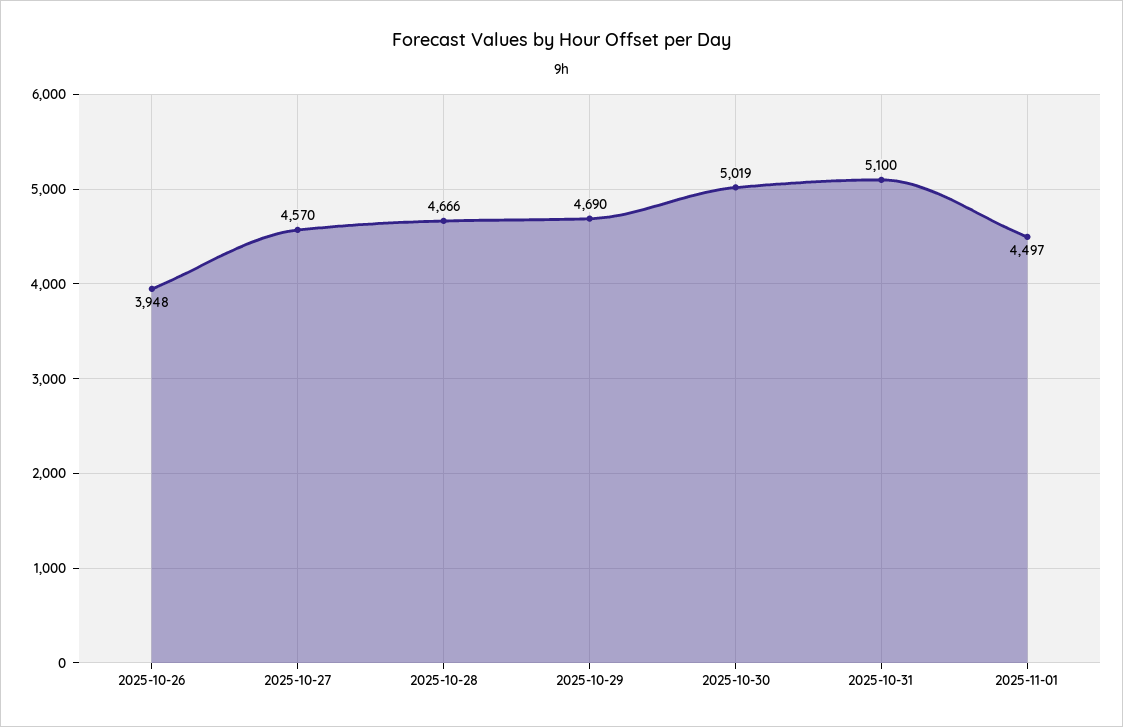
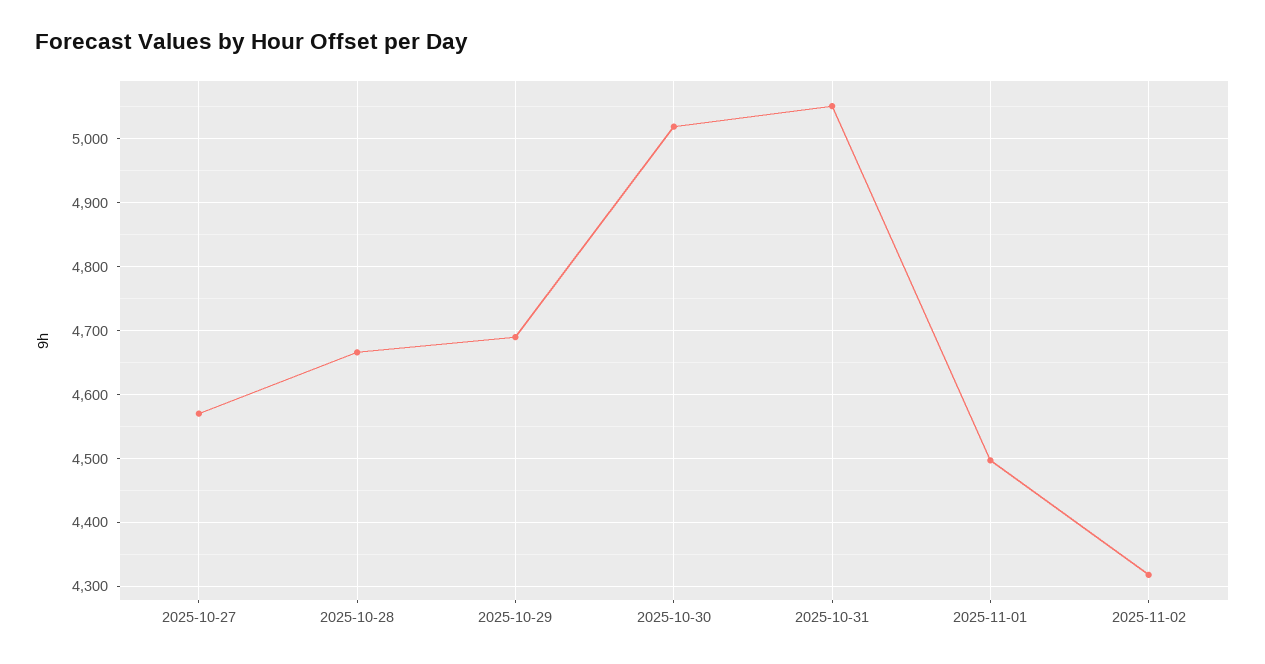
2025-10-26: 3948 -> none
2025-10-31: 5100 -> 5050
2025-11-02: none -> 4320

